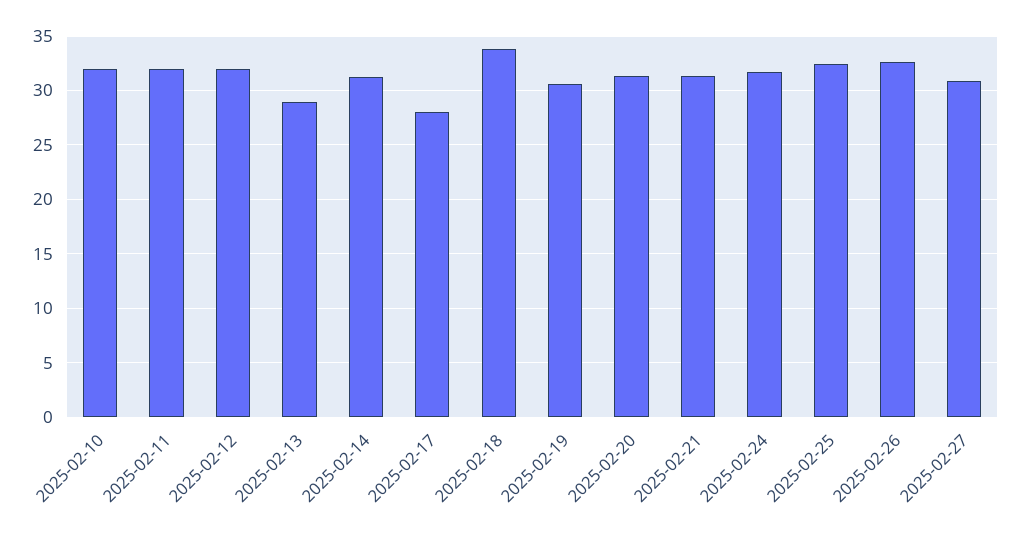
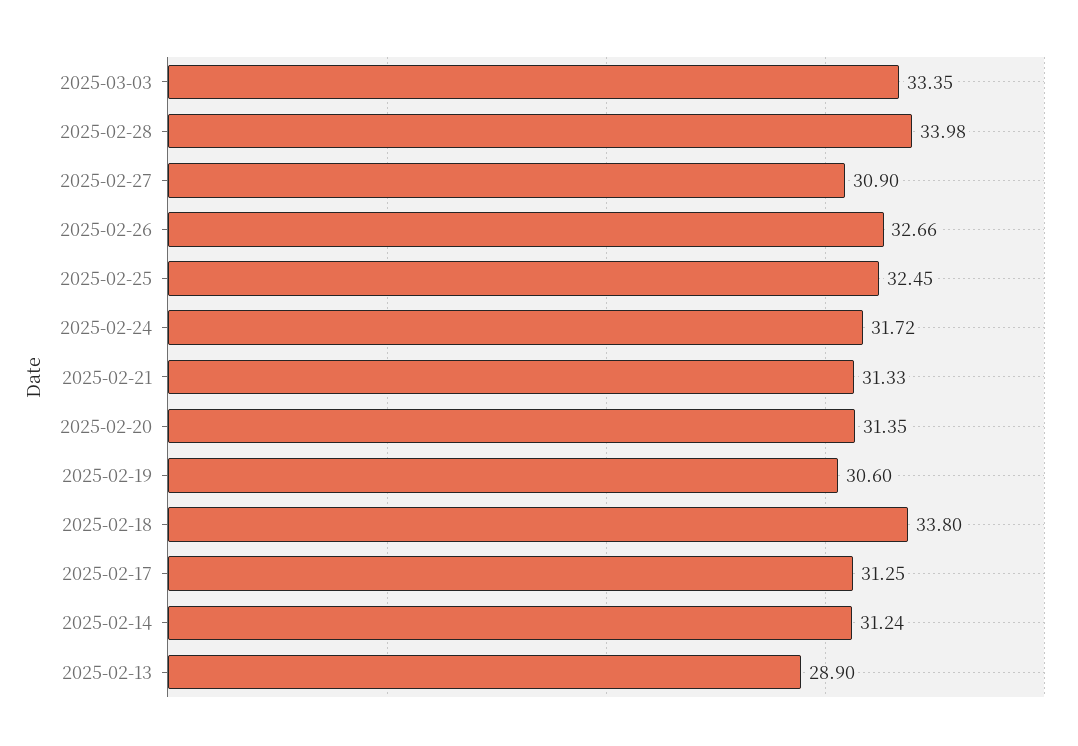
2025-02-10: 32 -> none
2025-02-11: 32 -> none
2025-02-12: 32 -> none
2025-02-17: 28 -> 31.25
2025-03-03: none -> 33.35
2025-02-28: none -> 33.98

